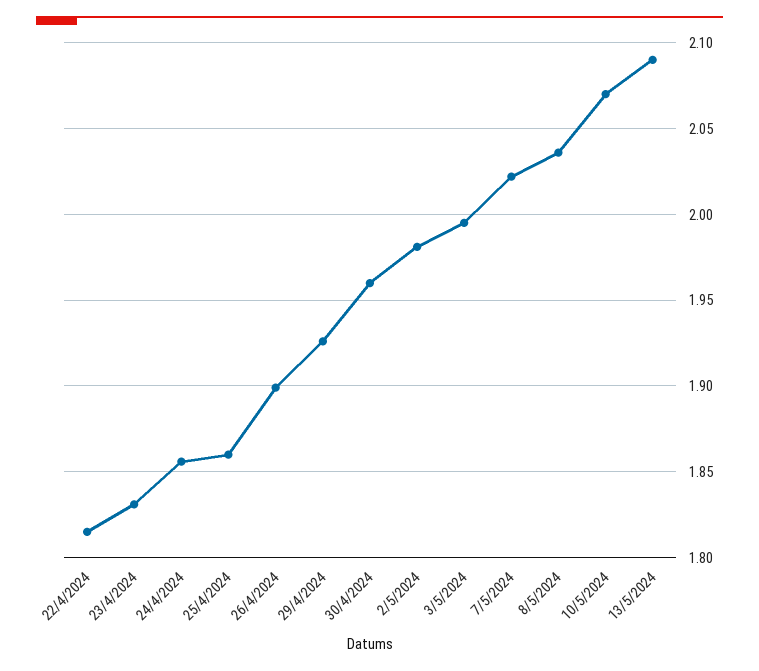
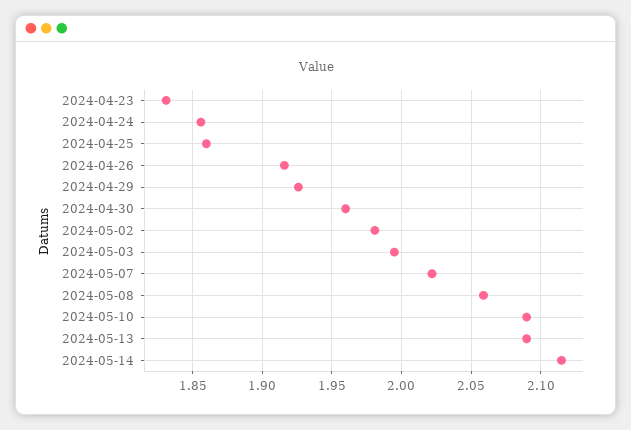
22/4/2024: 1.815 -> none
26/4/2024: 1.9 -> 1.915
8/5/2024: 2.035 -> 2.06
10/5/2024: 2.07 -> 2.09
2024-05-14: none -> 2.115

